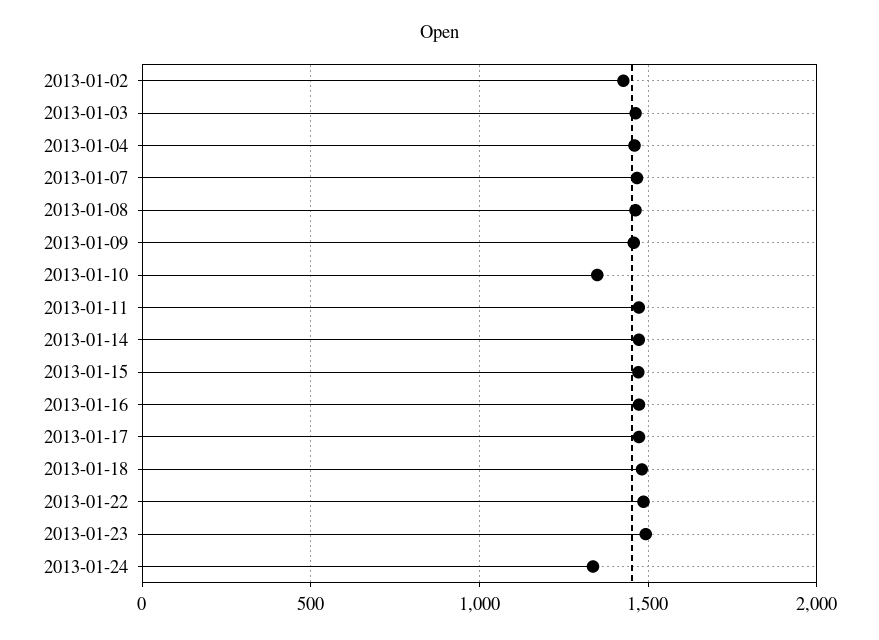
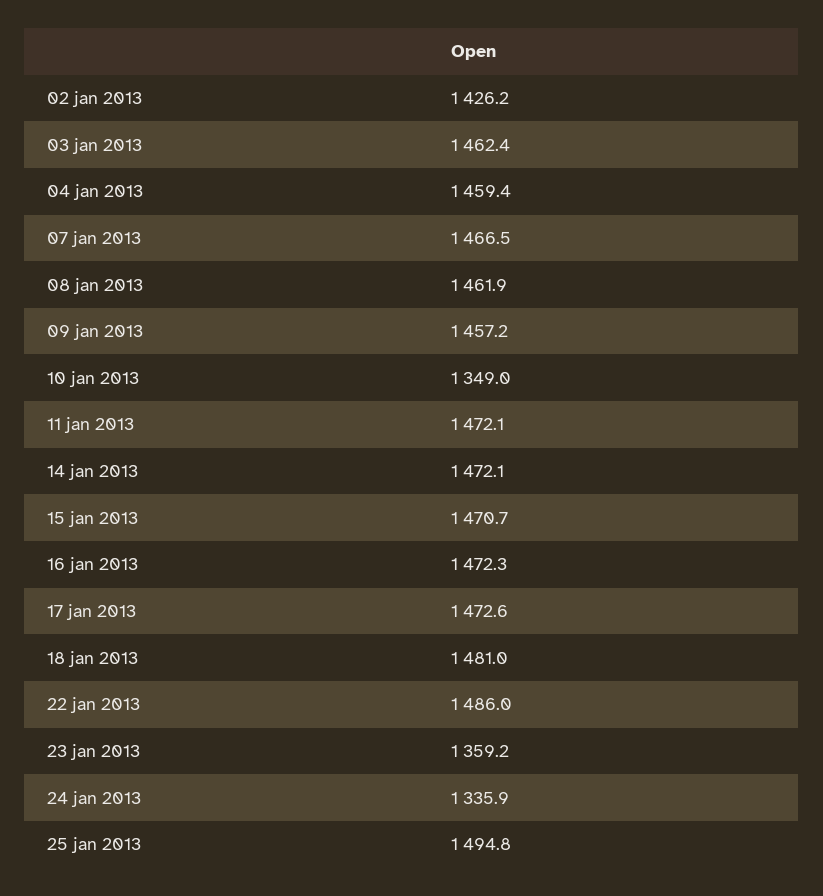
2013-01-23: 1500 -> 1359.2
25 jan 2013: none -> 1494.8

